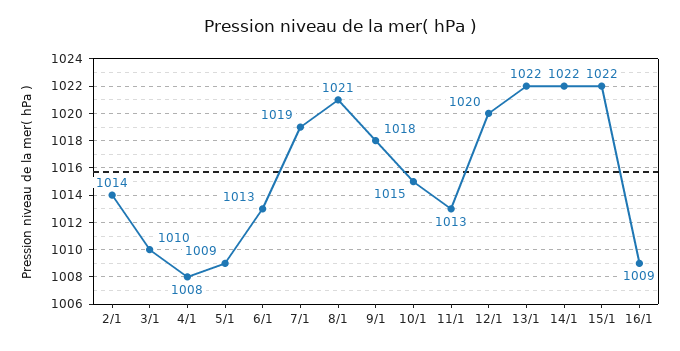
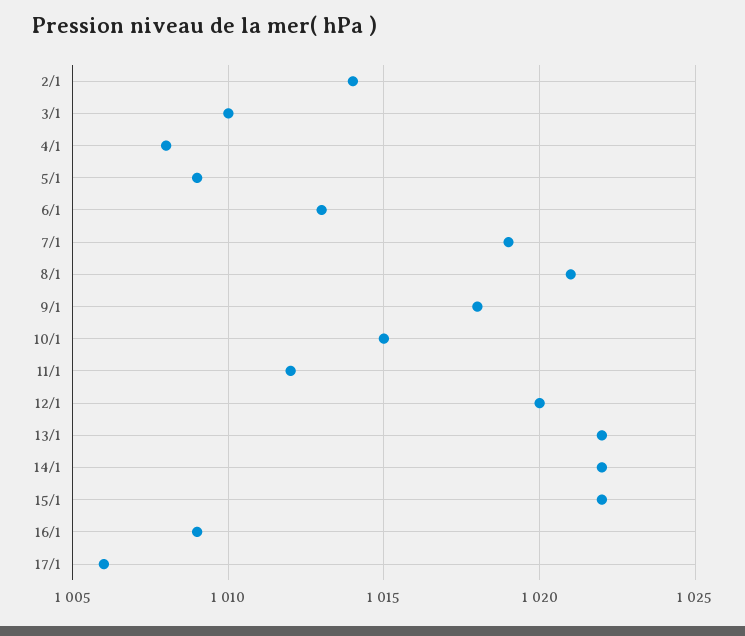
11/1: 1013 -> 1012
17/1: none -> 1006

